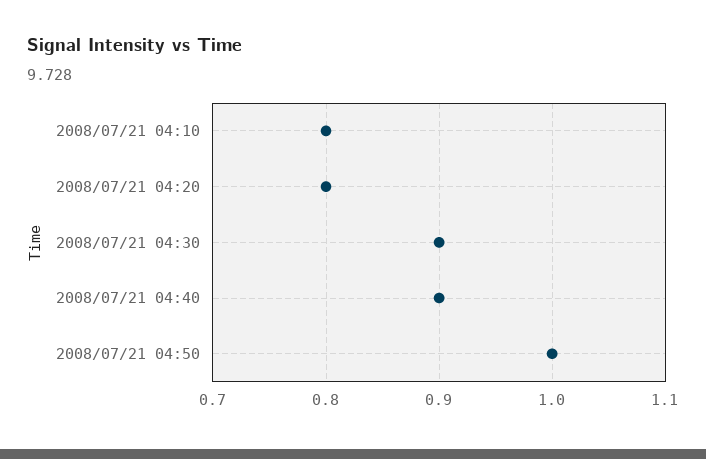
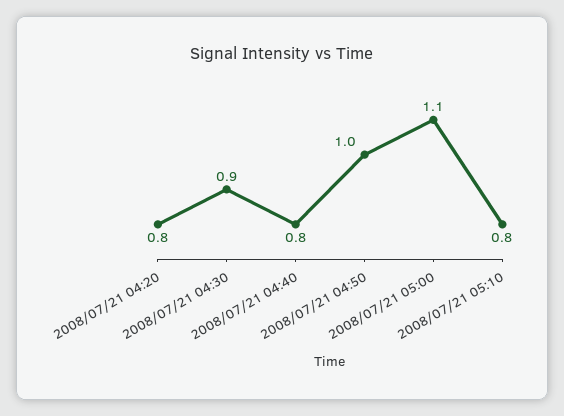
2008/07/21 04:10: 0.8 -> none
2008/07/21 04:40: 0.9 -> 0.8
2008/07/21 05:00: none -> 1.1
2008/07/21 05:10: none -> 0.8

